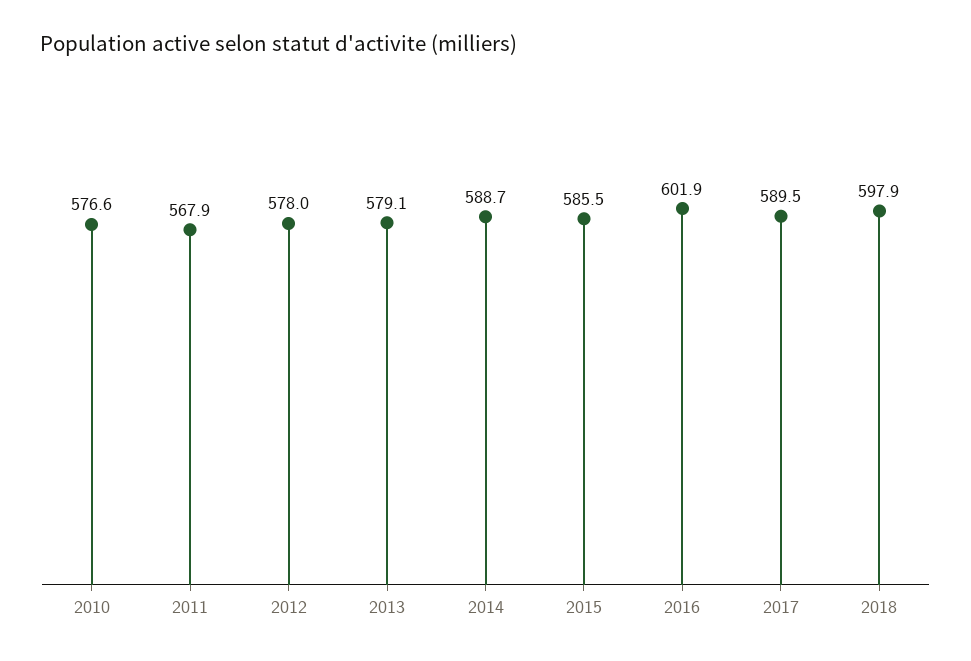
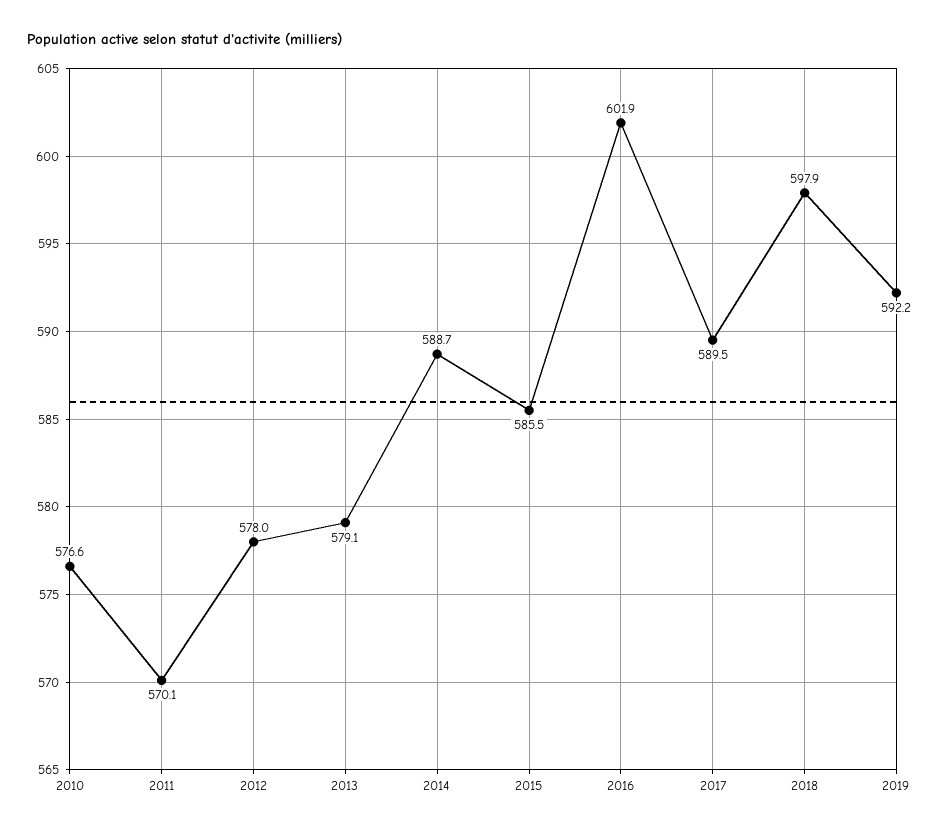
2011: 567.9 -> 570.1
2019: none -> 592.2

